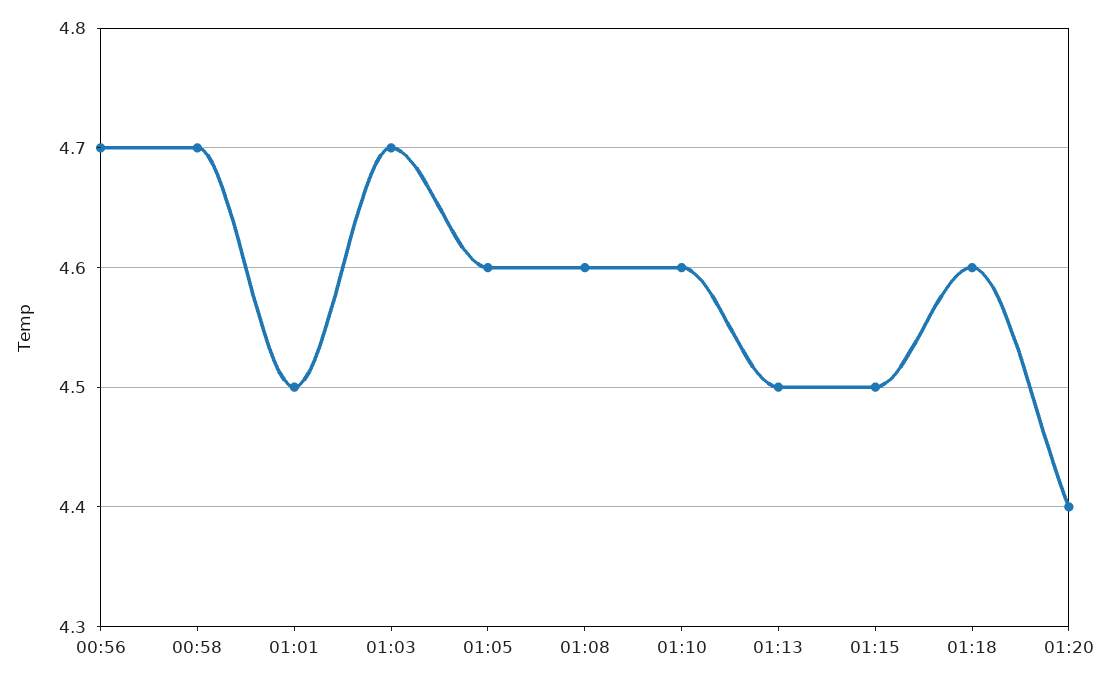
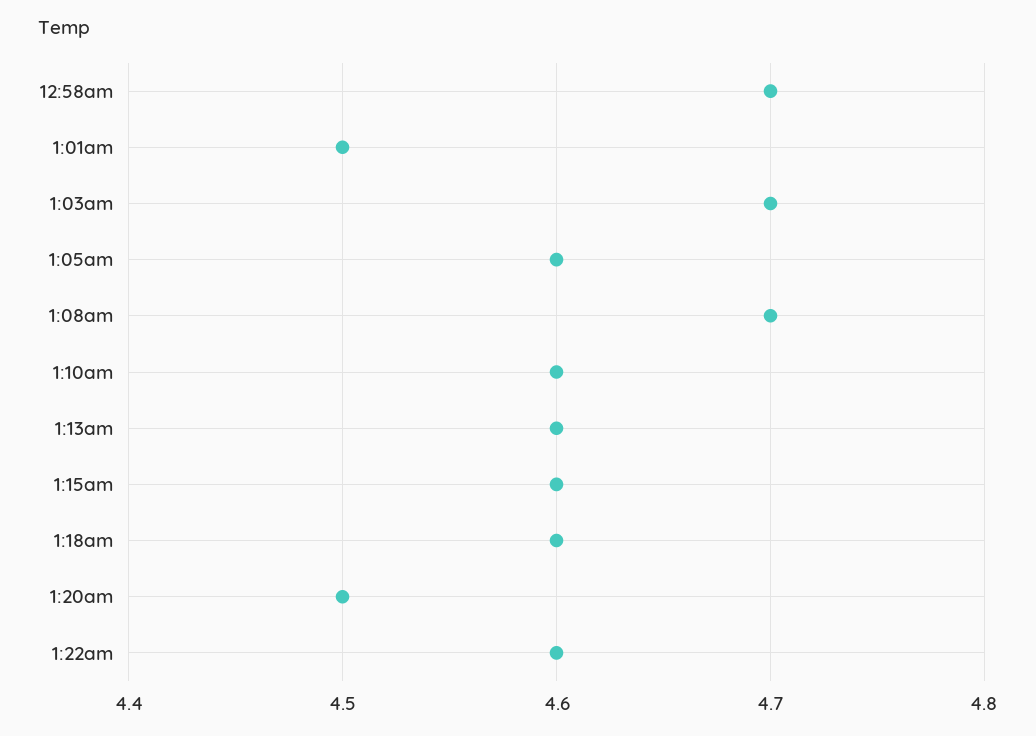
00:56: 4.7 -> none
01:08: 4.6 -> 4.7
01:13: 4.5 -> 4.6
01:15: 4.5 -> 4.6
01:20: 4.4 -> 4.5
1:22am: none -> 4.6

